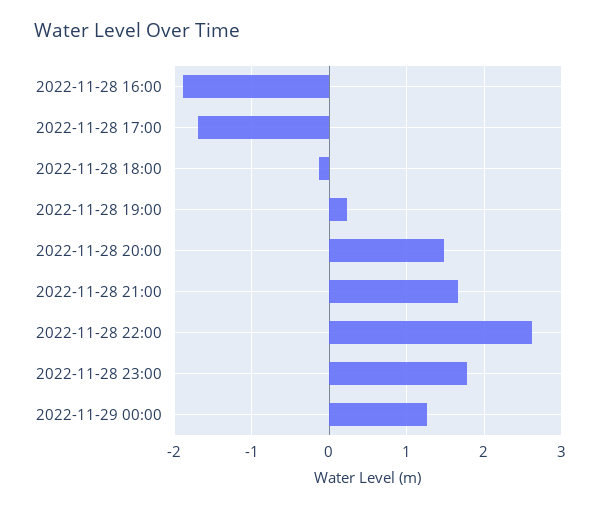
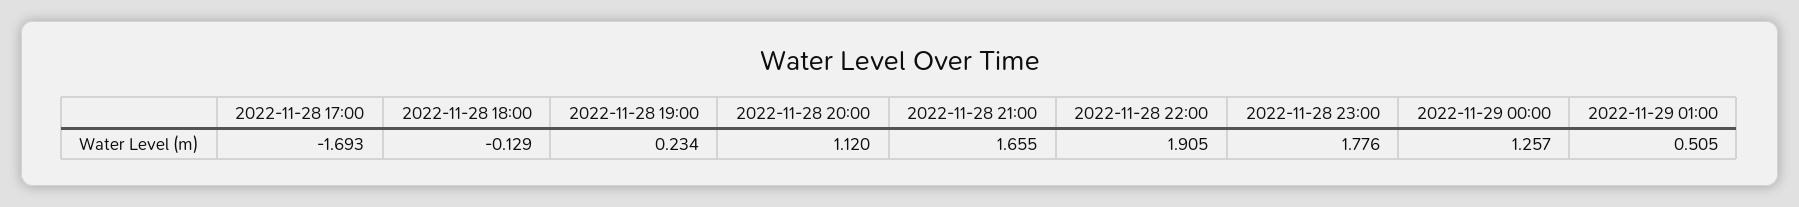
2022-11-28 16:00: -1.9 -> none
2022-11-28 20:00: 1.5 -> 1.12
2022-11-28 22:00: 2.6 -> 1.905
2022-11-29 01:00: none -> 0.505

